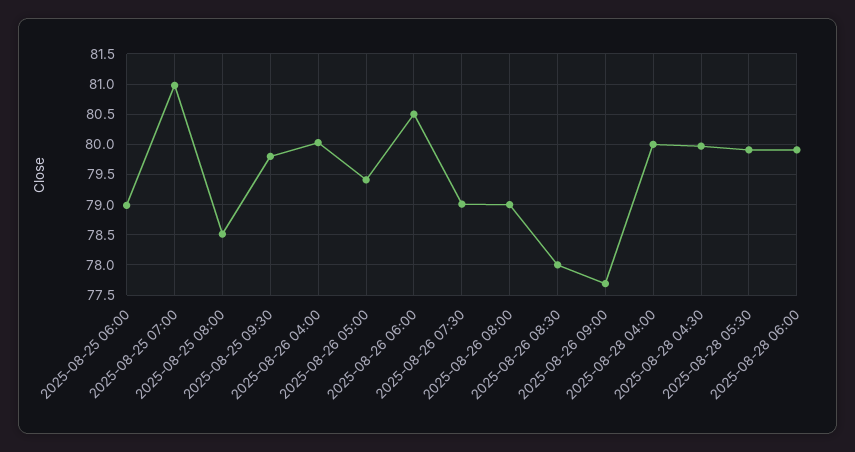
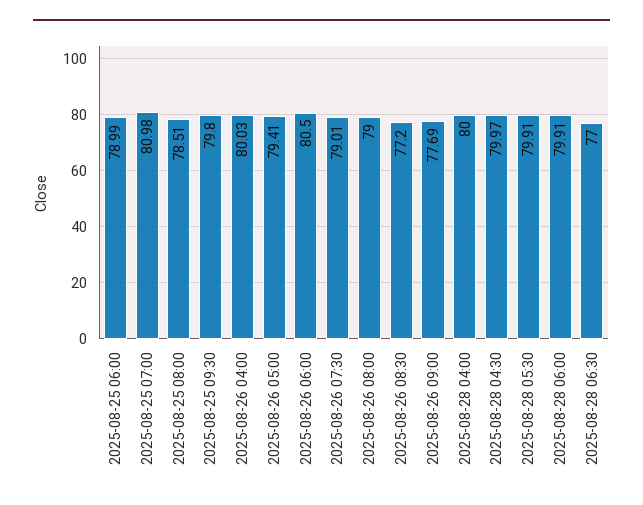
2025-08-26 08:30: 78 -> 77.2
2025-08-28 06:30: none -> 77

